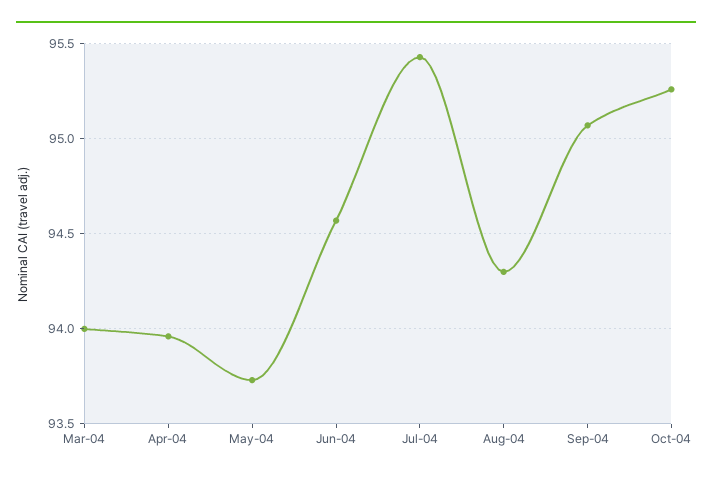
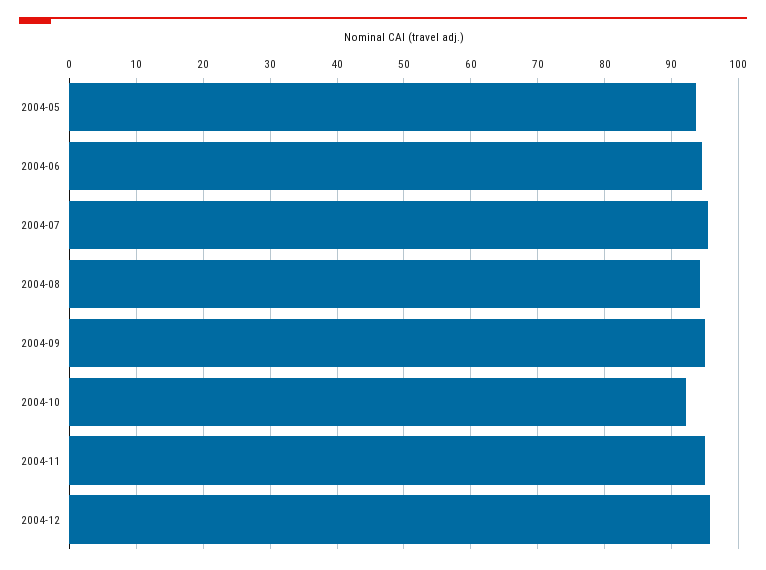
Mar-04: 94 -> none
Apr-04: 93.95 -> none
Oct-04: 95.25 -> 92
2004-11: none -> 95
2004-12: none -> 96

